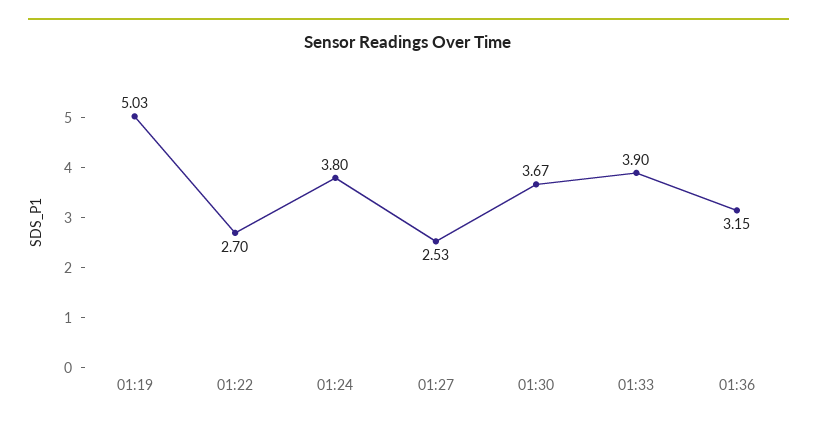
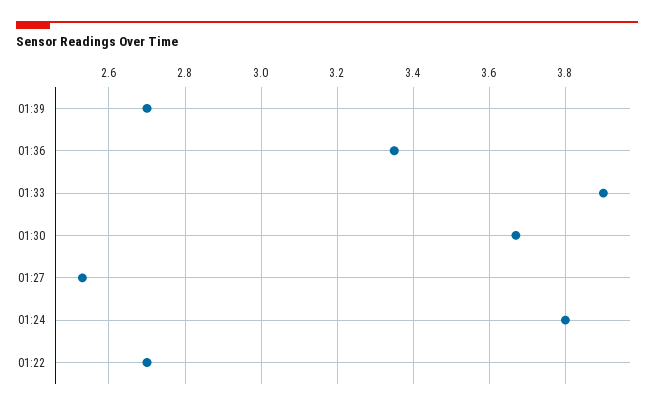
01:19: 5.03 -> none
01:36: 3.15 -> 3.35
01:39: none -> 2.7

